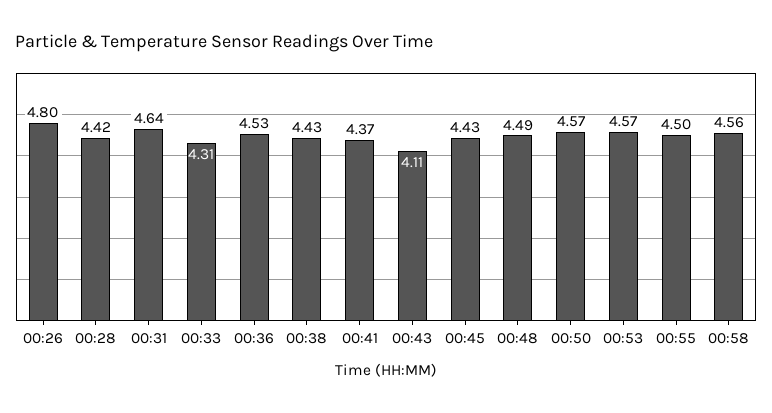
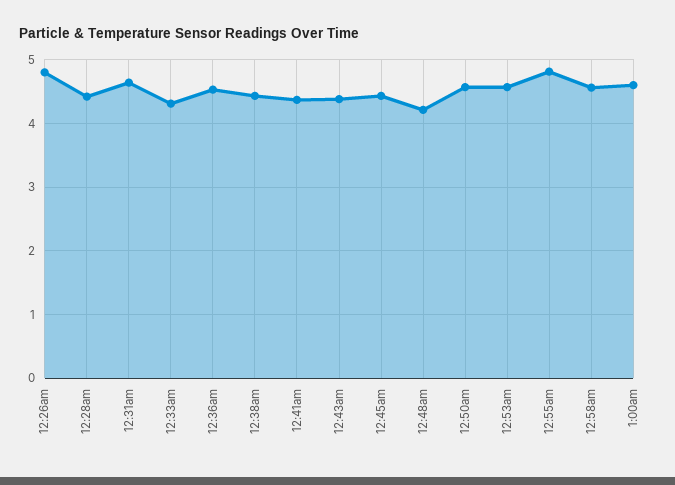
00:43: 4.11 -> 4.4
00:48: 4.49 -> 4.2
00:55: 4.5 -> 4.8
1:00am: none -> 4.6

